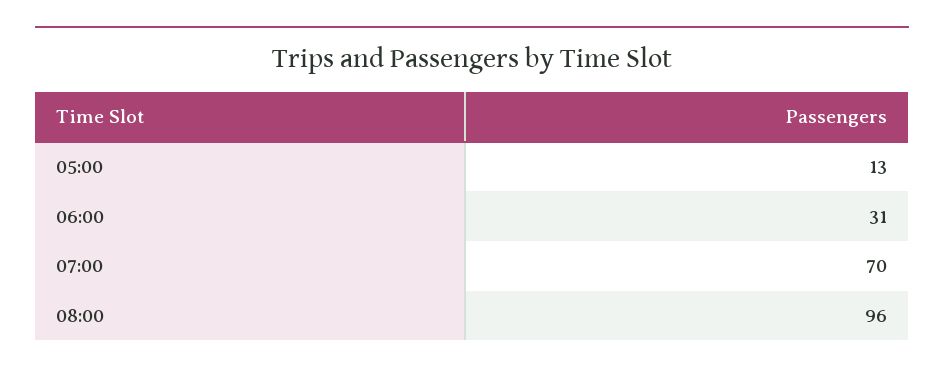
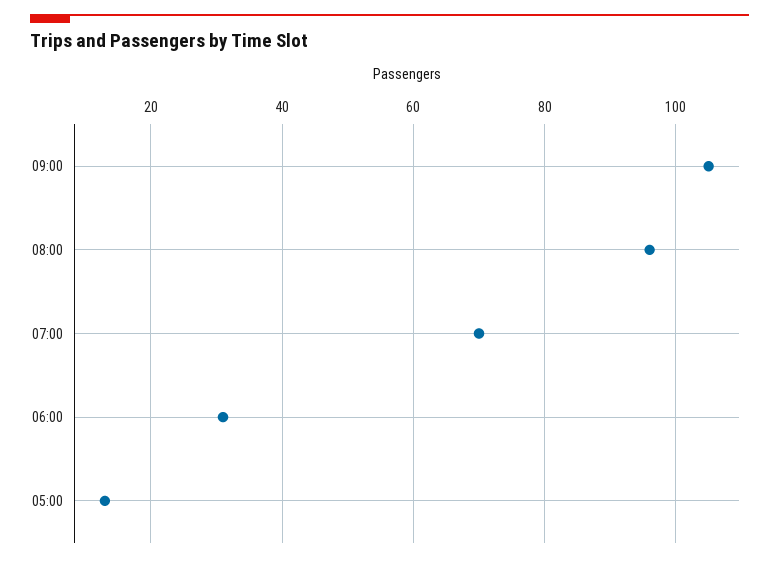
09:00: none -> 105

